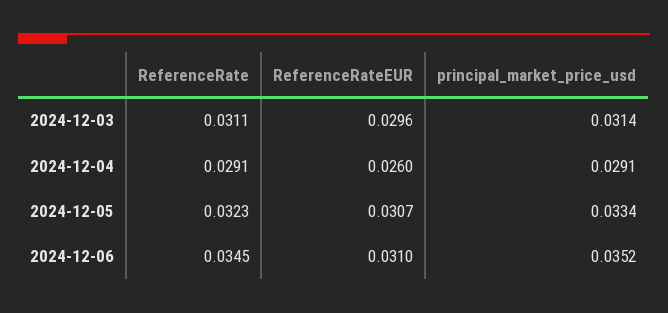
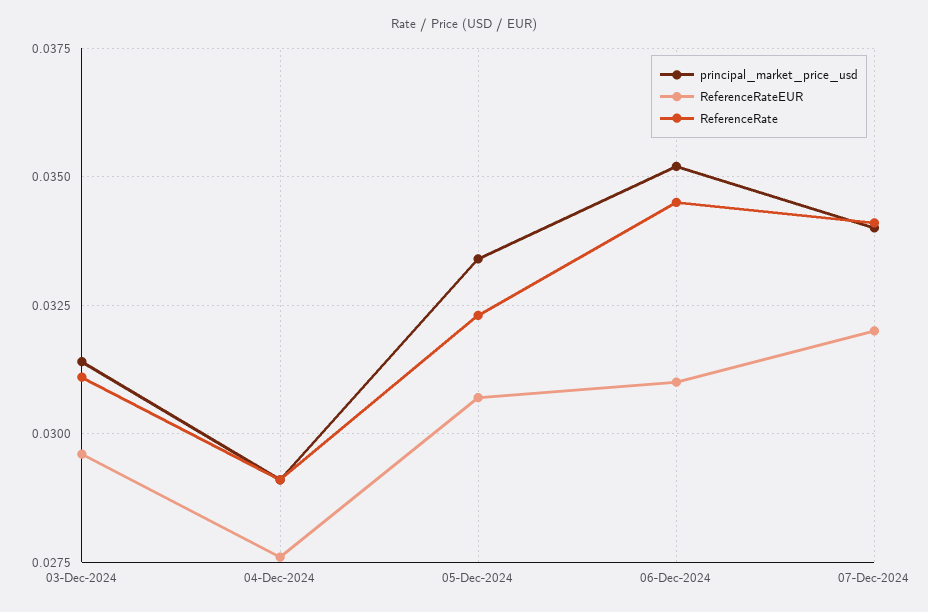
ReferenceRateEUR, 2024-12-04: 0.026 -> 0.0275
principal_market_price_usd, 07-Dec-2024: none -> 0.034
ReferenceRateEUR, 07-Dec-2024: none -> 0.032
ReferenceRate, 07-Dec-2024: none -> 0.034

